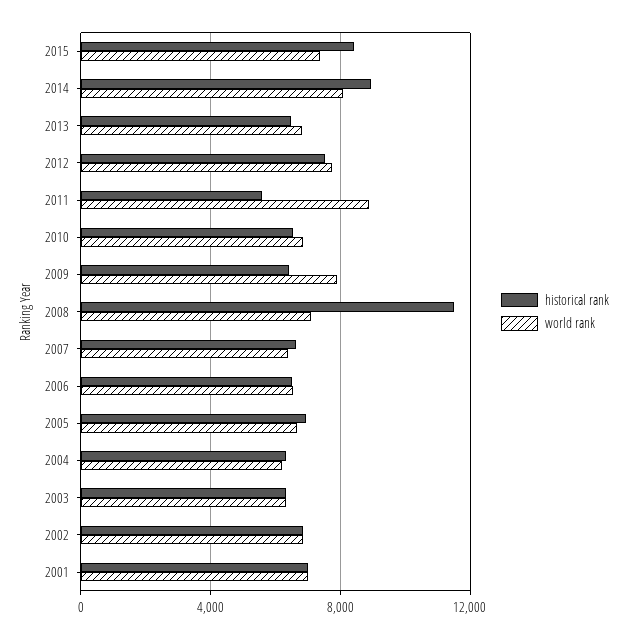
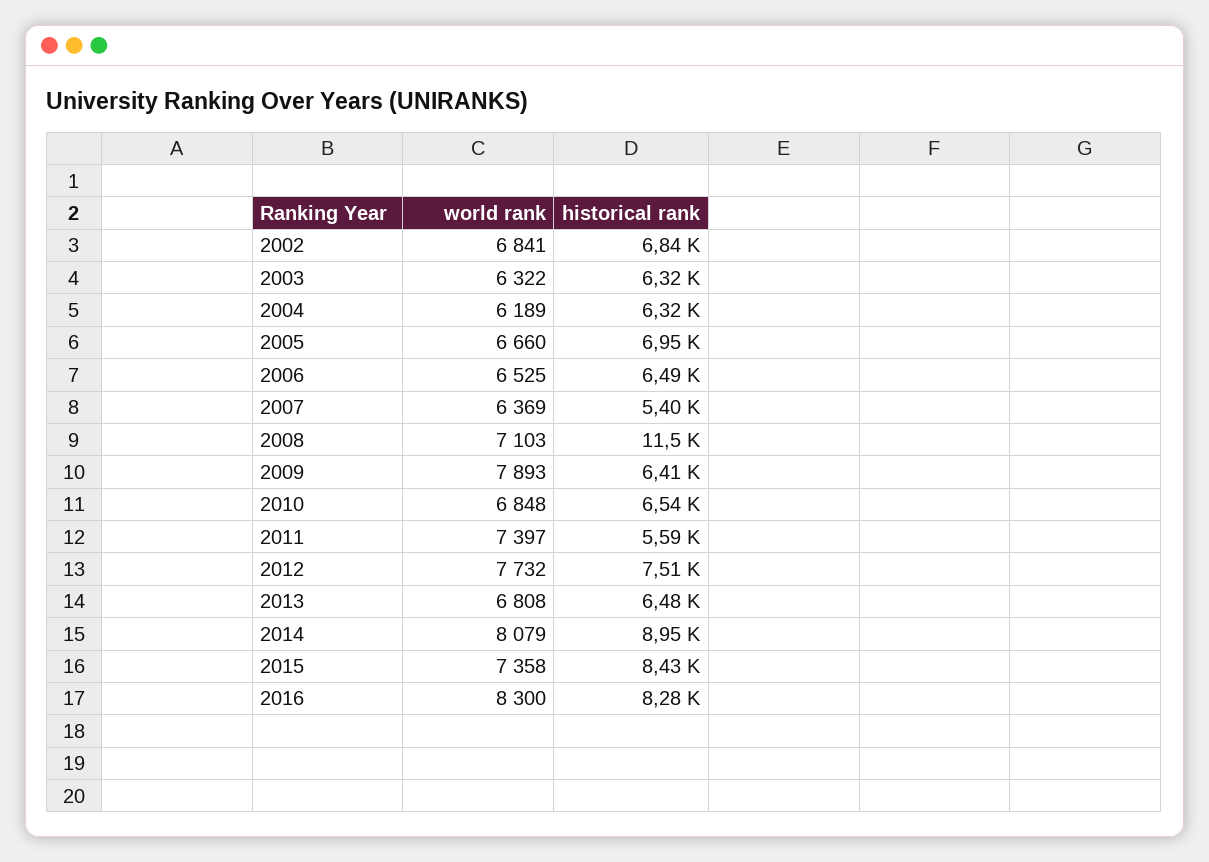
world rank, 2011: 9000 -> 7397
historical rank, 2007: 6500 -> 5400
historical rank, 2001: 7000 -> none
world rank, 2001: 7000 -> none
world rank, 2016: none -> 8300
historical rank, 2016: none -> 8280

